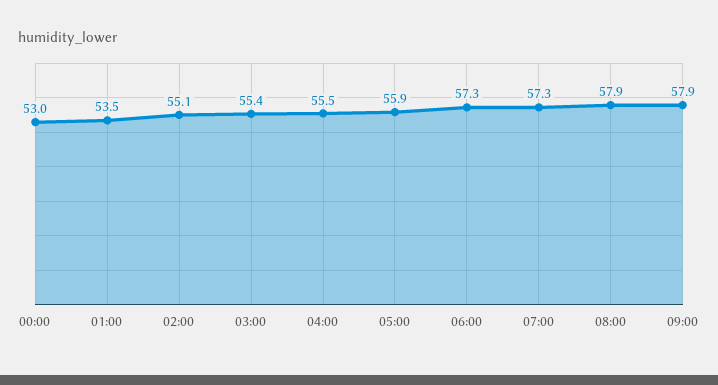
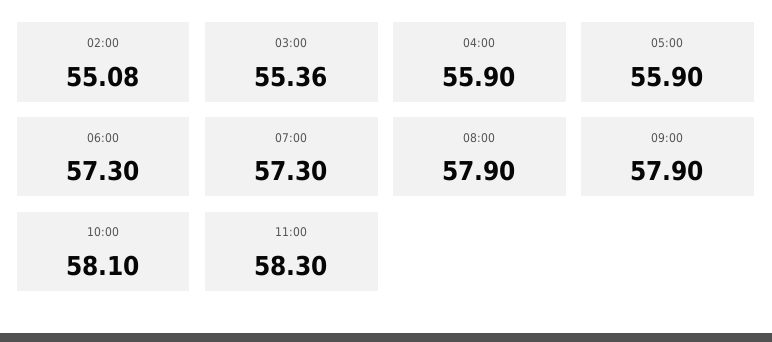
00:00: 53 -> none
01:00: 53.5 -> none
04:00: 55.5 -> 55.9
10:00: none -> 58.1
11:00: none -> 58.3

